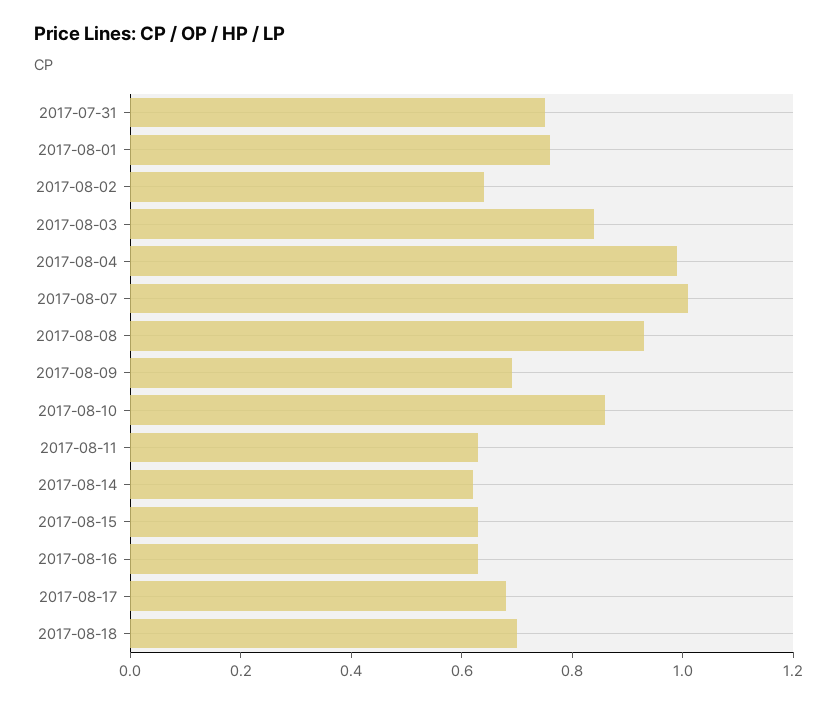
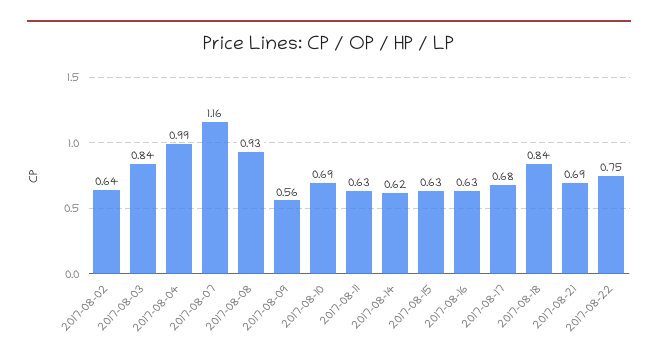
2017-07-31: 0.75 -> none
2017-08-01: 0.75 -> none
2017-08-07: 1 -> 1.16
2017-08-09: 0.7 -> 0.56
2017-08-10: 0.85 -> 0.69
2017-08-18: 0.7 -> 0.84
2017-08-21: none -> 0.69
2017-08-22: none -> 0.75

